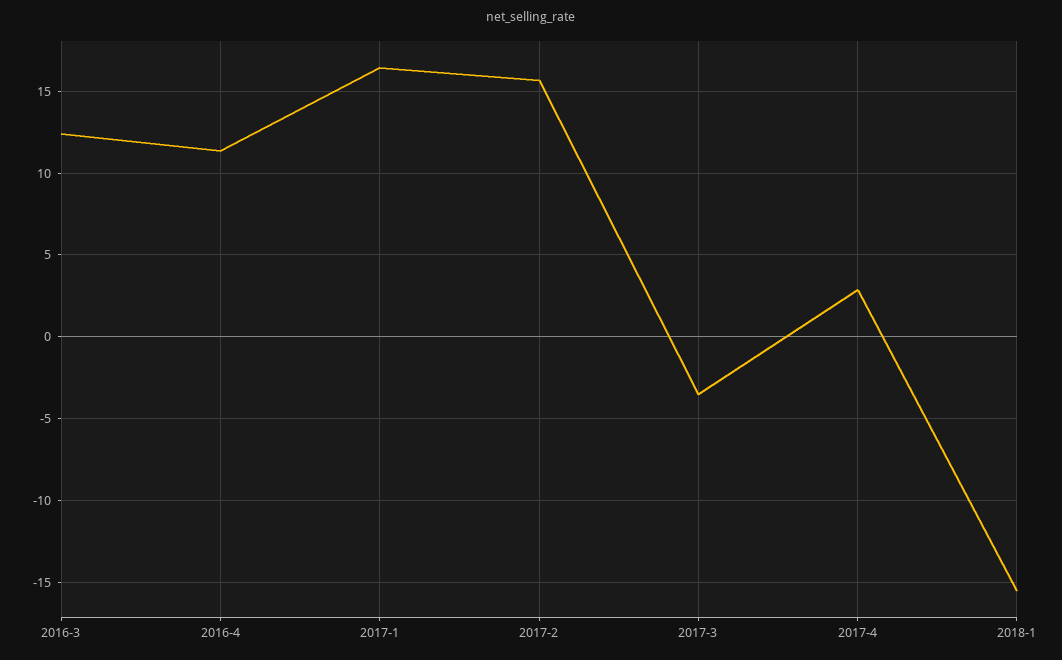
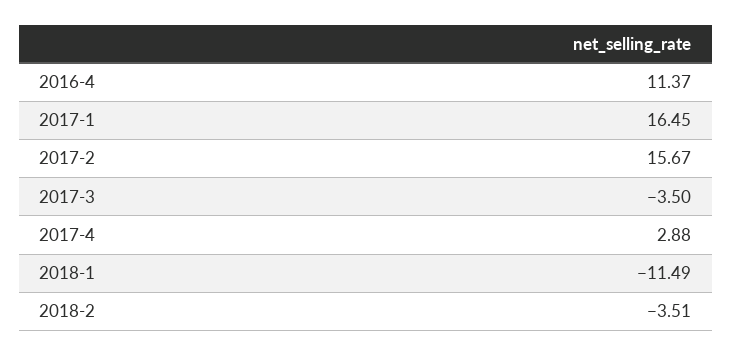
2016-3: 12.5 -> none
2018-1: -15.5 -> -11.49
2018-2: none -> -3.51

